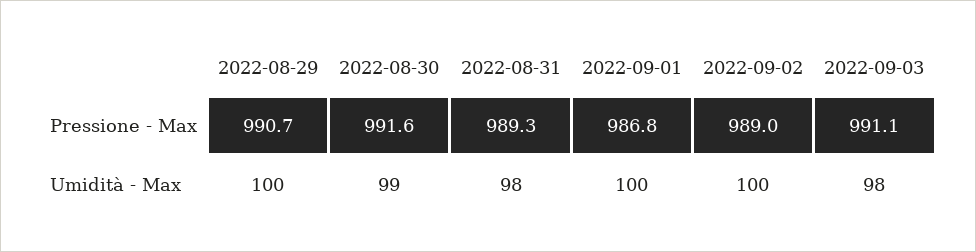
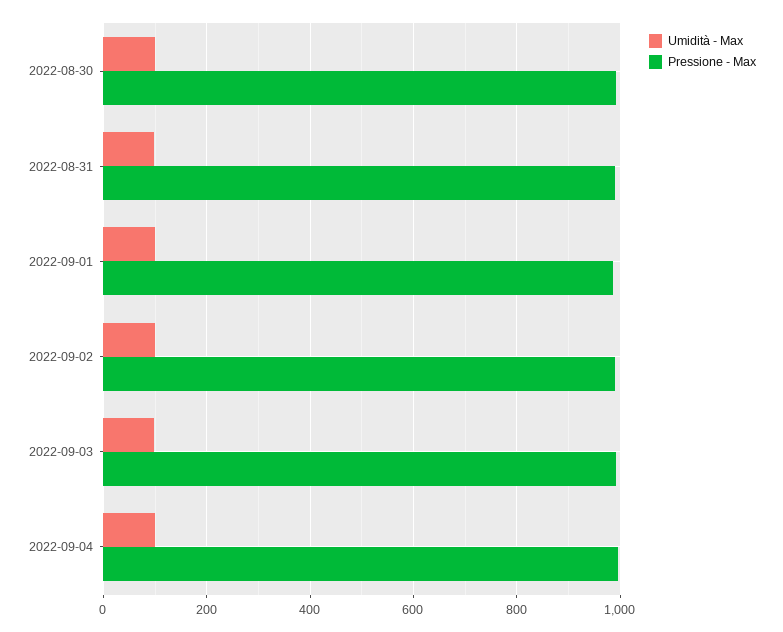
Pressione - Max, 2022-08-29: 990.7 -> none
Umidità - Max, 2022-08-29: 100 -> none
Umidità - Max, 2022-09-04: none -> 100
Pressione - Max, 2022-09-04: none -> 1000

